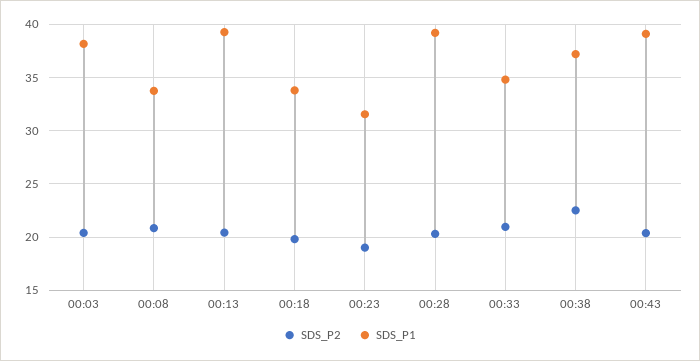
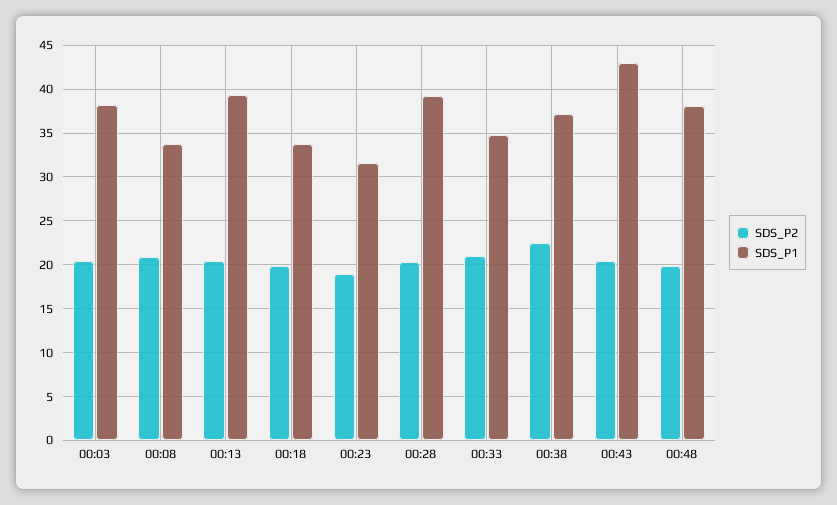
SDS_P1, 00:43: 39 -> 43
SDS_P2, 00:48: none -> 20
SDS_P1, 00:48: none -> 38

